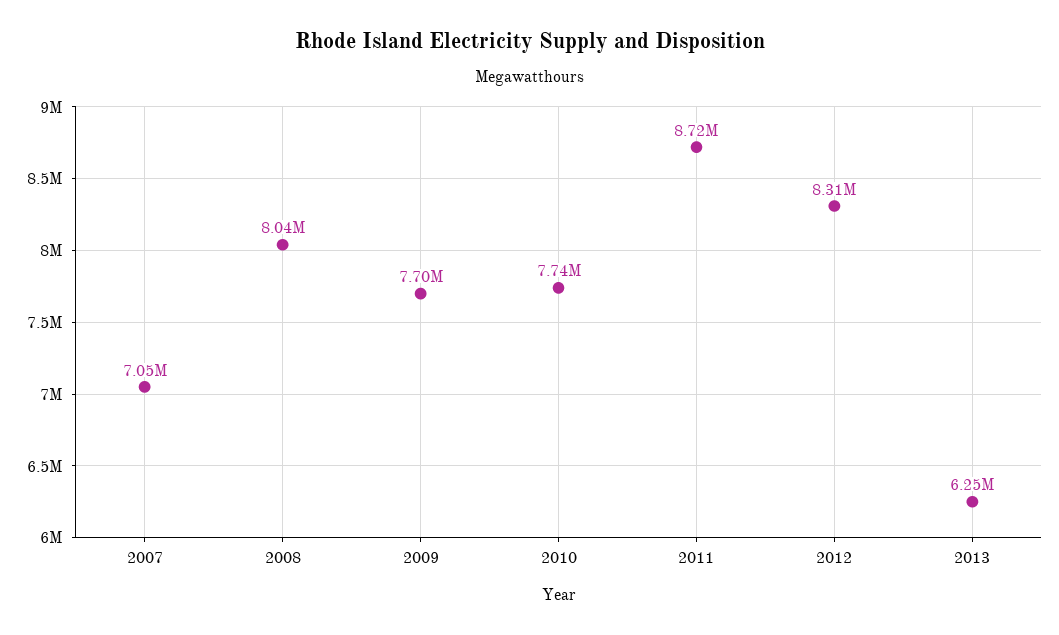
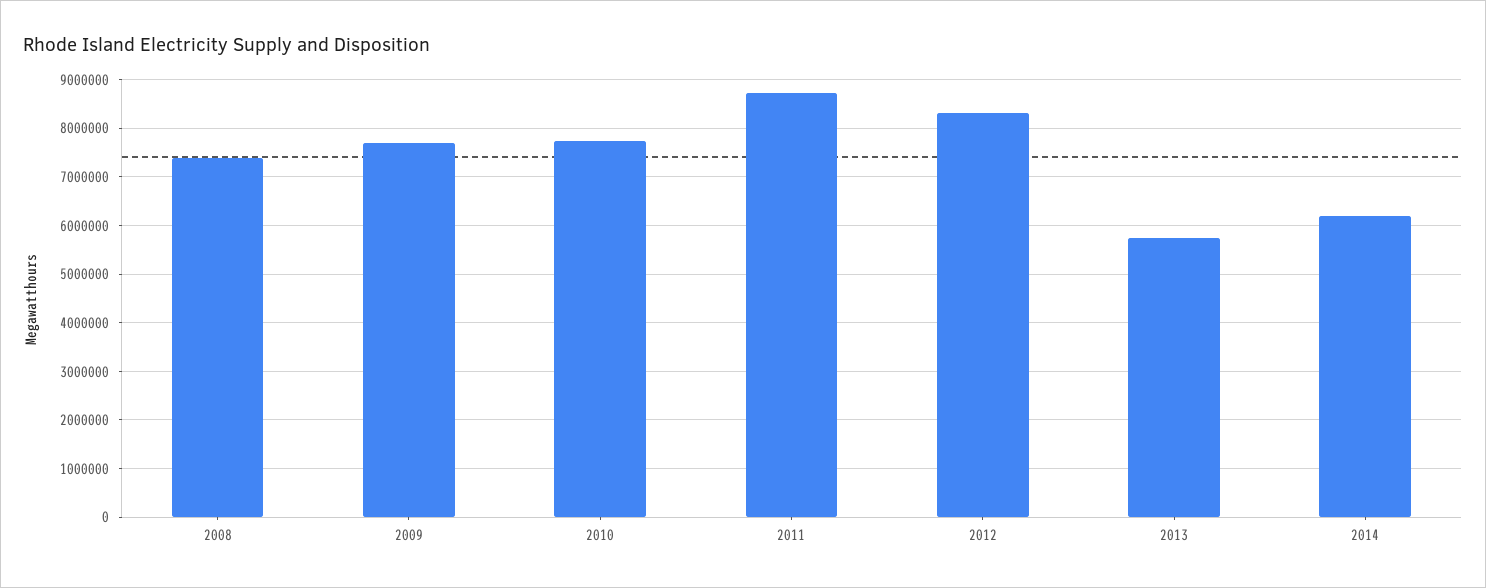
2007: 7050000 -> none
2008: 8040000 -> 7400000
2013: 6250000 -> 5800000
2014: none -> 6200000

